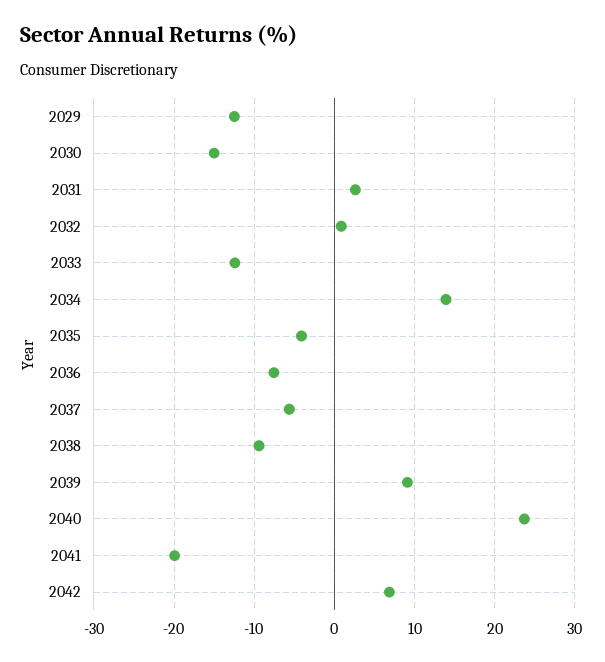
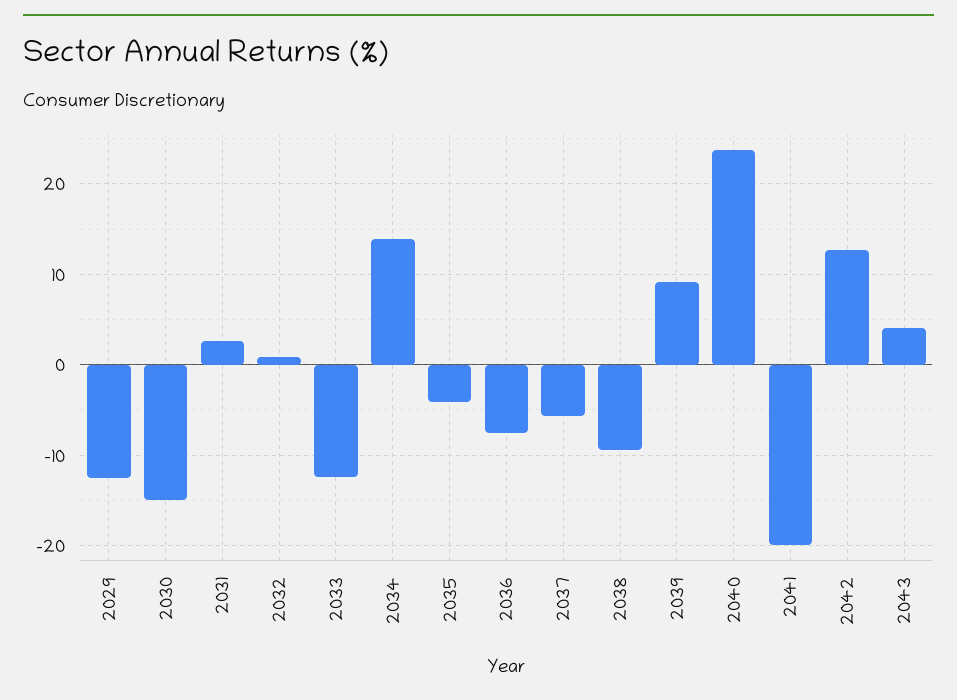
2042: 7 -> 13
2043: none -> 4

